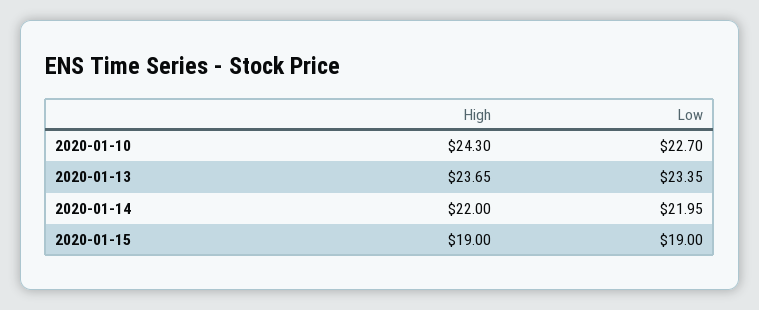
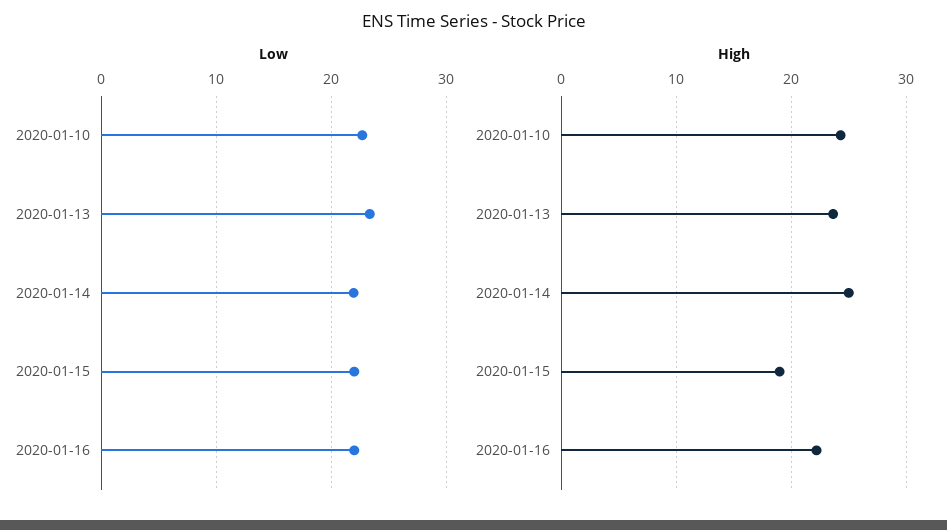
High, 2020-01-14: 22 -> 25
Low, 2020-01-15: 19 -> 22
Low, 2020-01-16: none -> 22
High, 2020-01-16: none -> 22

